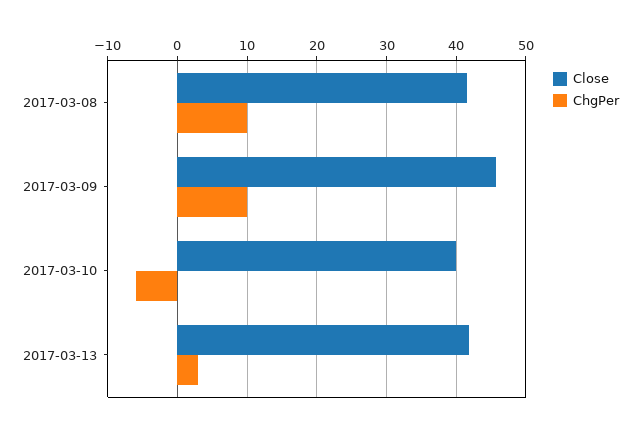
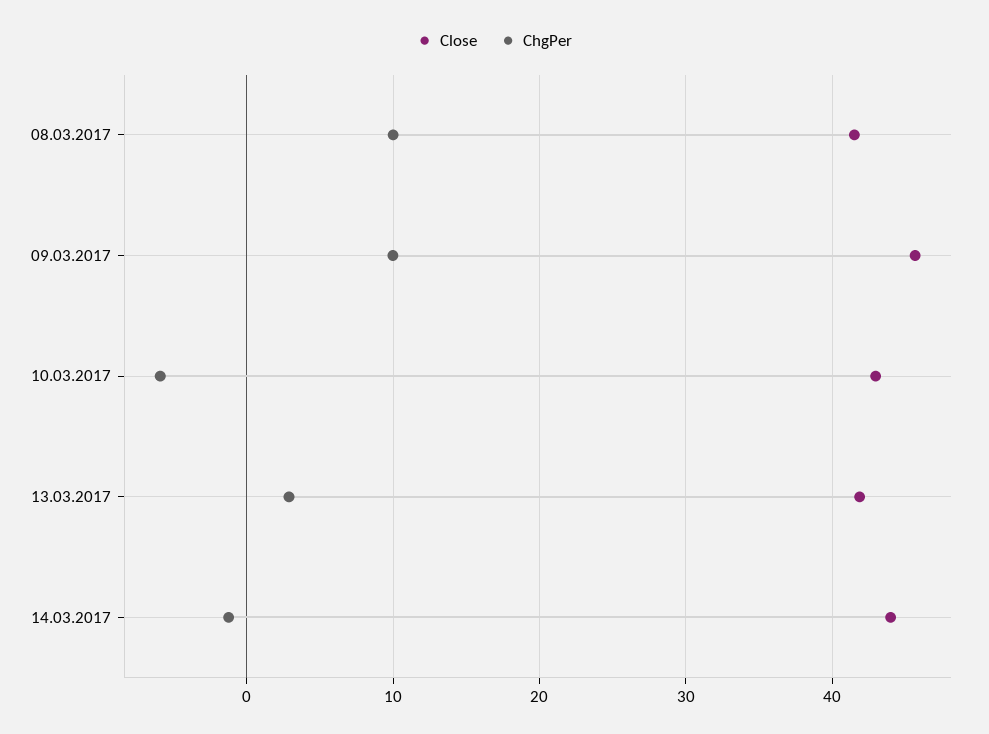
Close, 2017-03-10: 40 -> 43
Close, 14.03.2017: none -> 44
ChgPer, 14.03.2017: none -> -1

